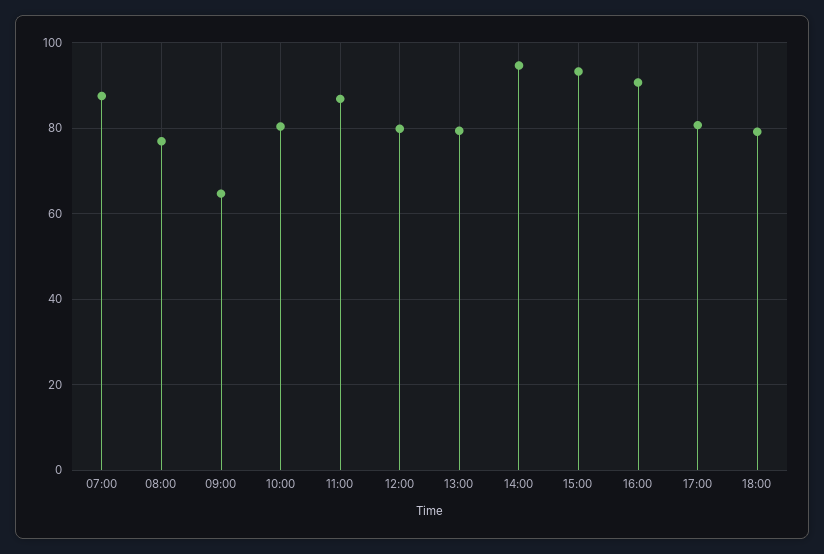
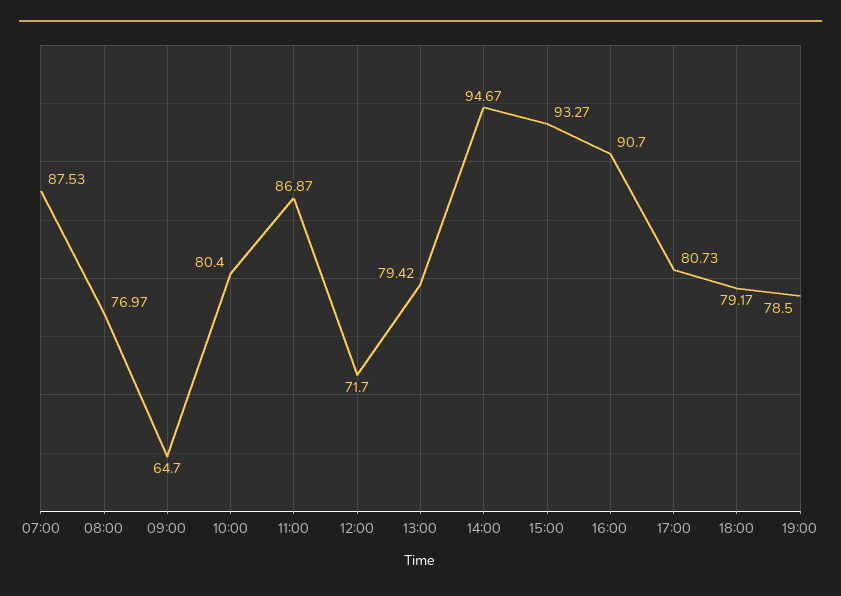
12:00: 80 -> 71.7
19:00: none -> 78.5

